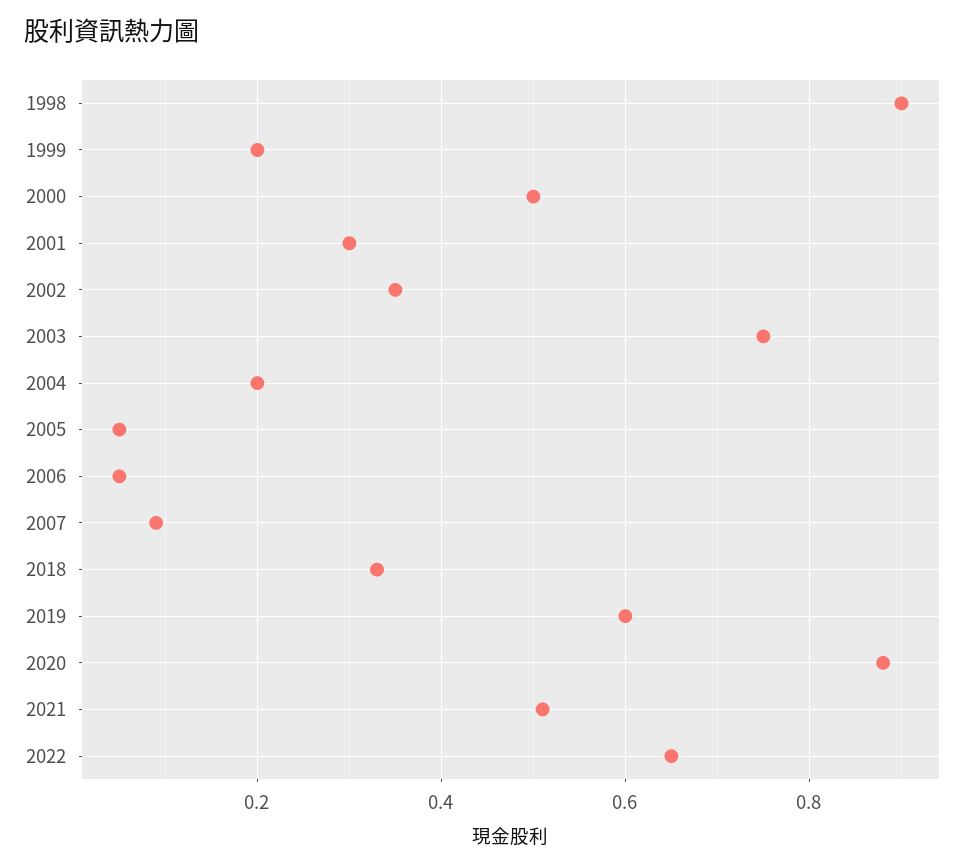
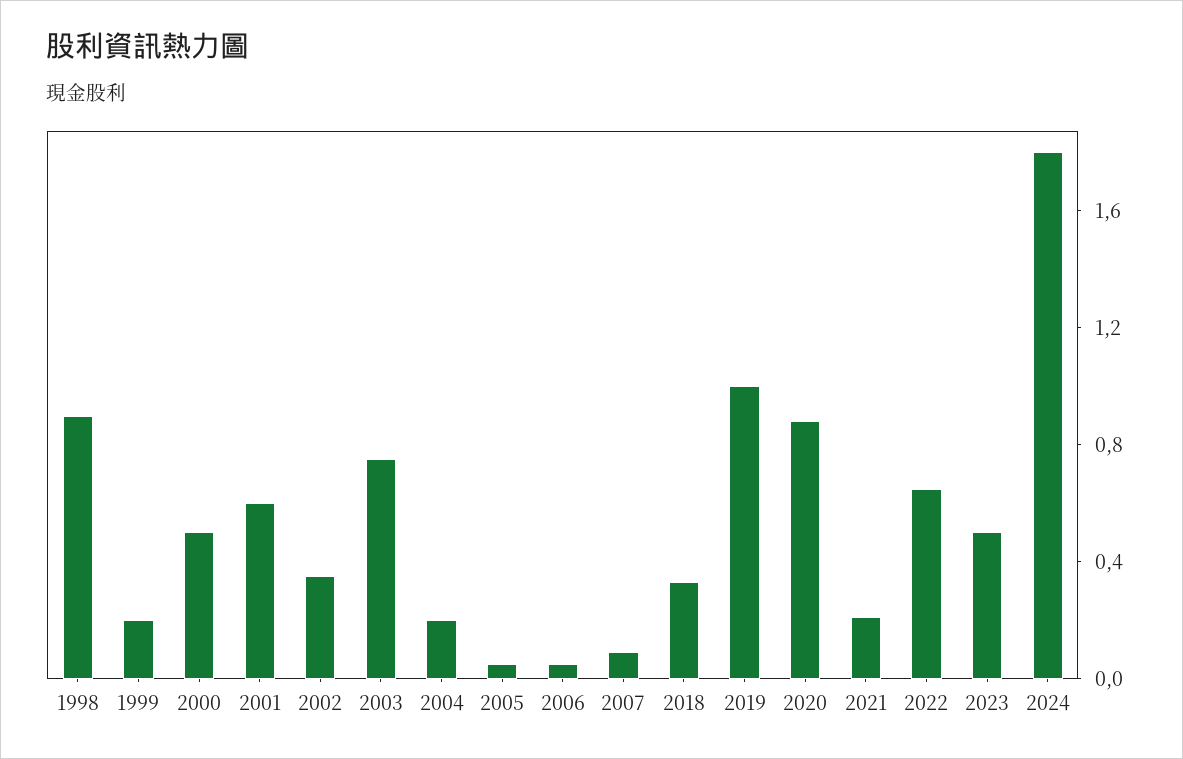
2001: 0.3 -> 0.6
2019: 0.6 -> 1
2021: 0.5 -> 0.2
2023: none -> 0.5
2024: none -> 1.8

